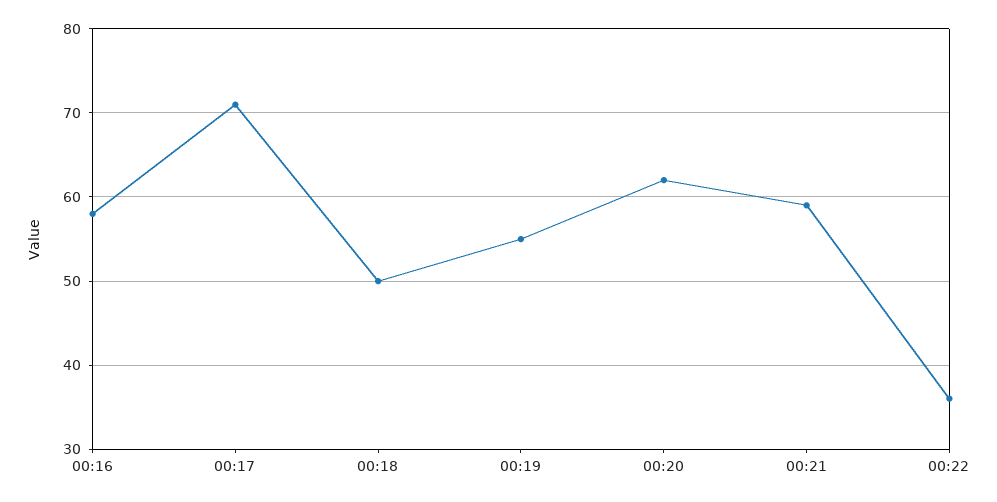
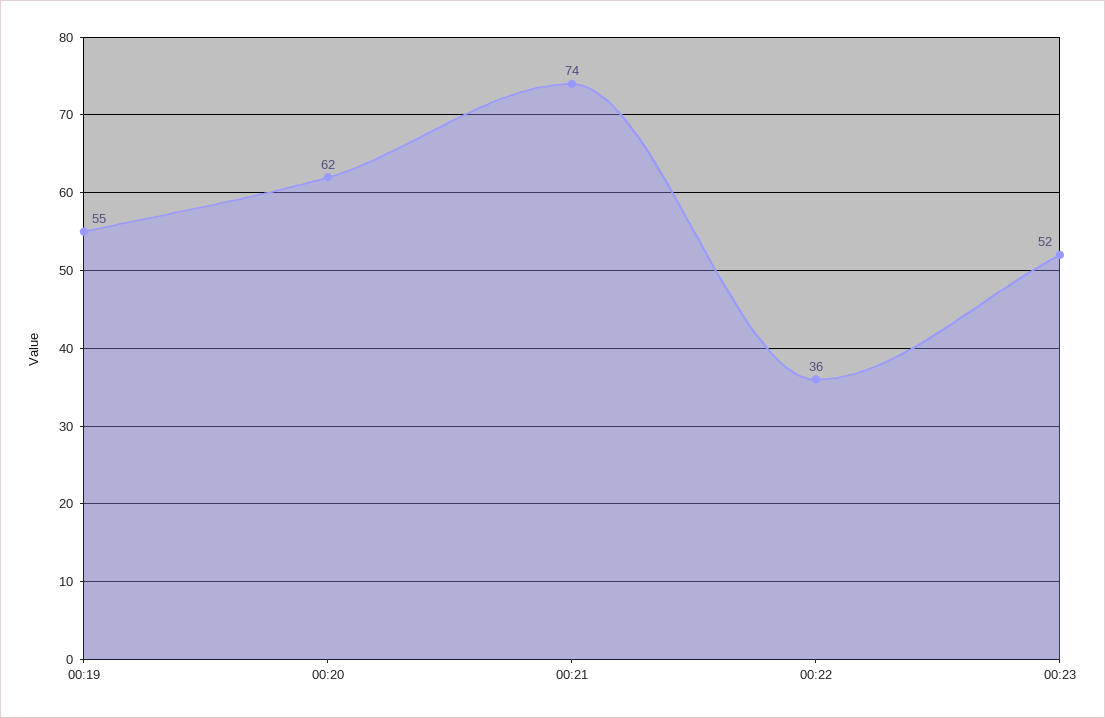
00:16: 58 -> none
00:17: 71 -> none
00:18: 50 -> none
00:21: 59 -> 74
00:23: none -> 52

